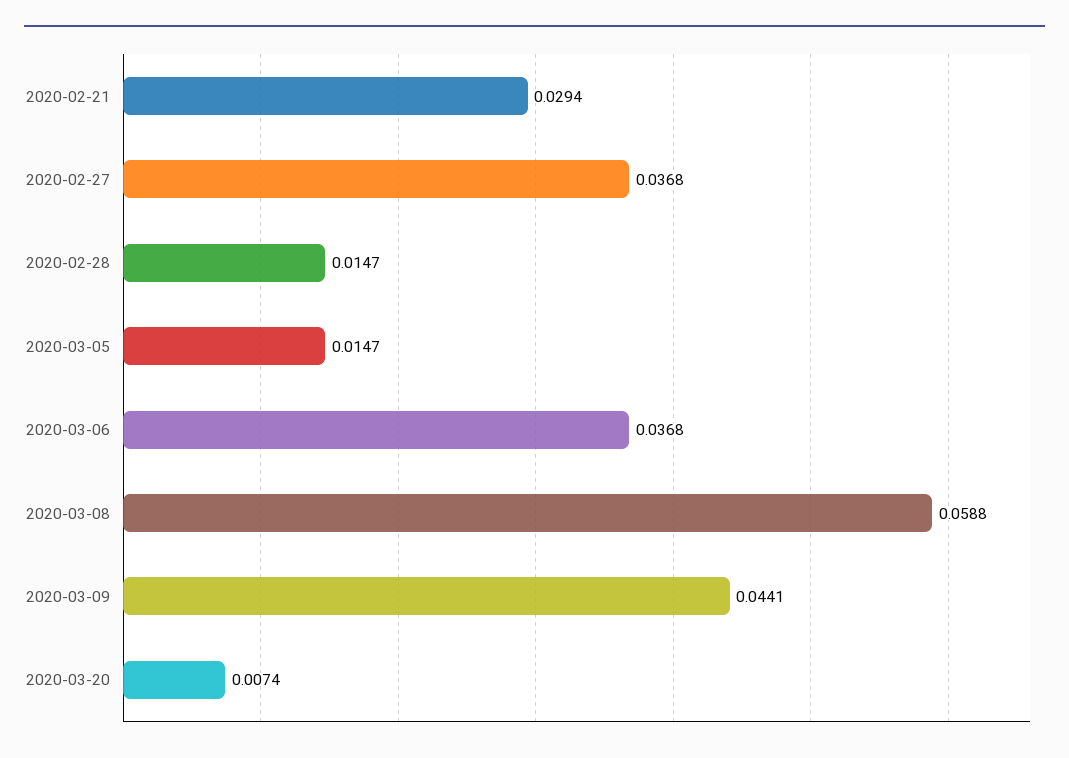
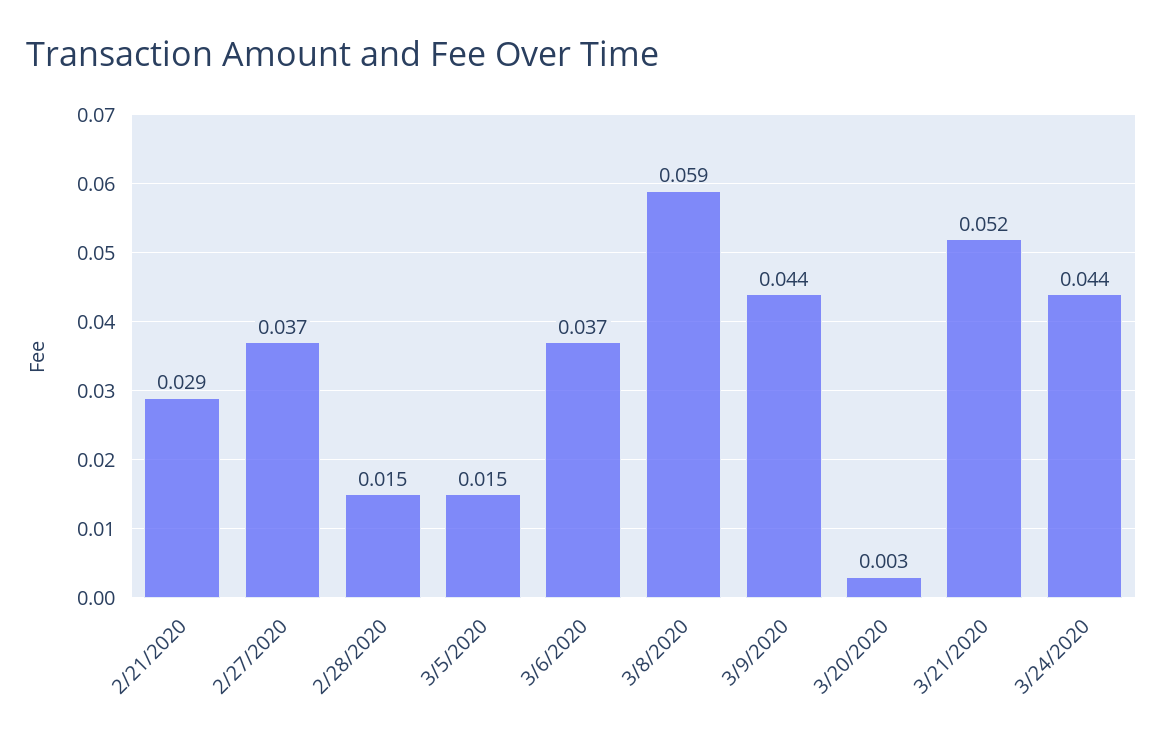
2020-03-20: 0.0074 -> 0.003
3/21/2020: none -> 0.052
3/24/2020: none -> 0.044

